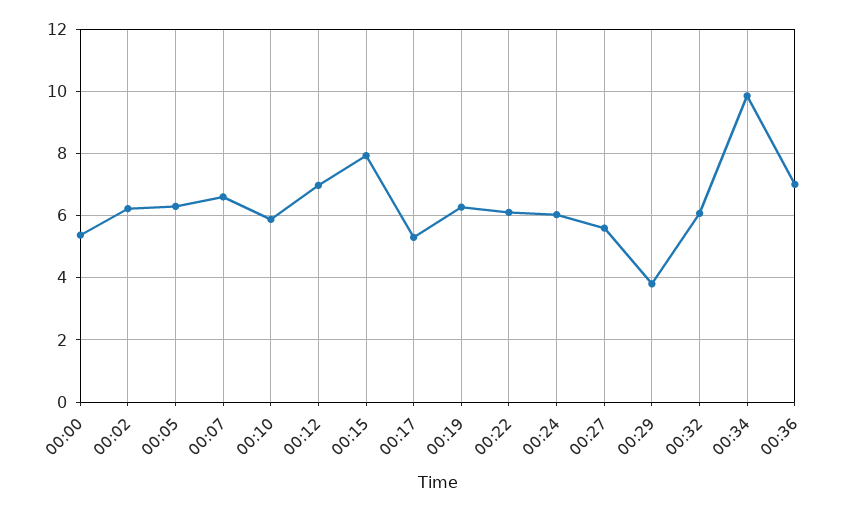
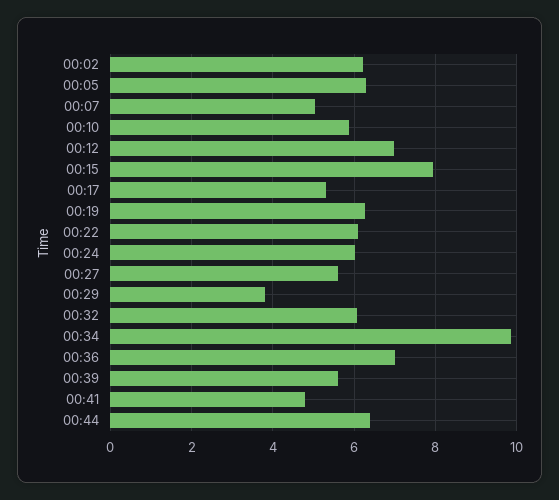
00:00: 5.4 -> none
00:07: 6.6 -> 5
00:39: none -> 5.6
00:41: none -> 4.8
00:44: none -> 6.4

